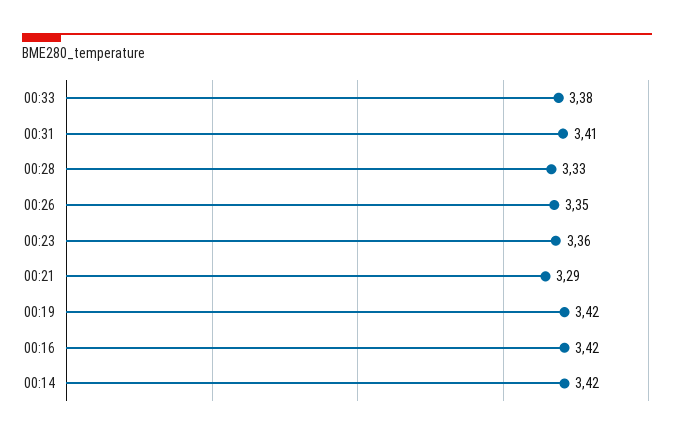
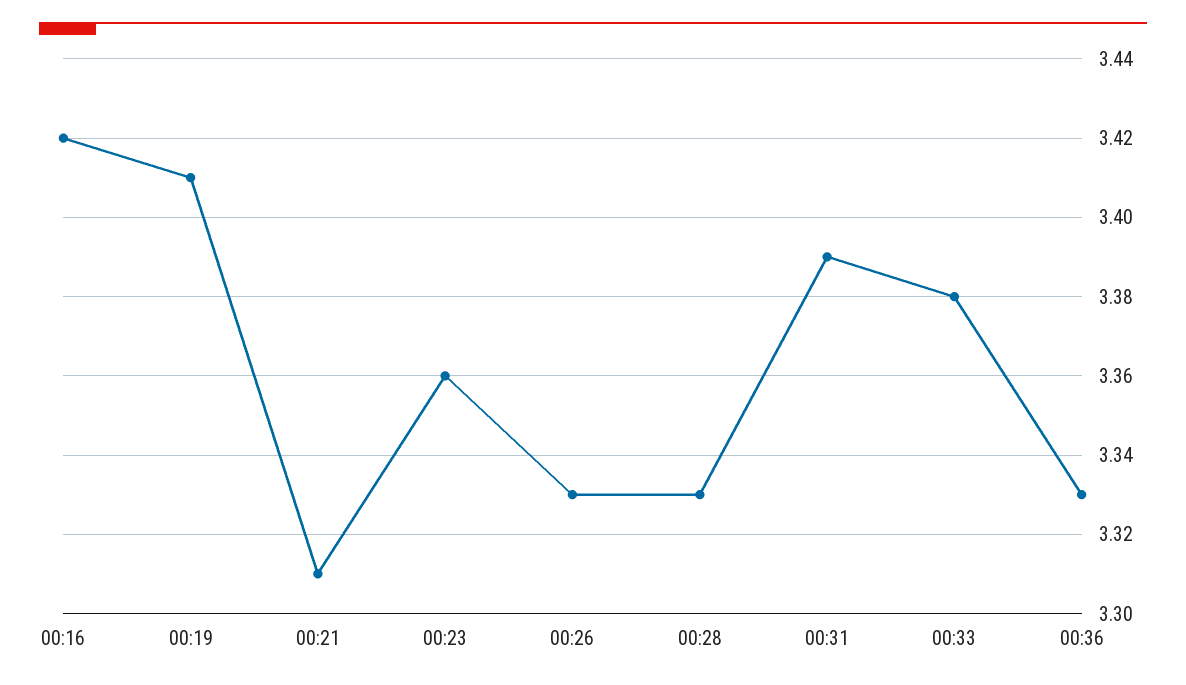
00:31: 3.41 -> 3.39
00:26: 3.35 -> 3.33
00:21: 3.29 -> 3.31
00:19: 3.42 -> 3.41
00:14: 3.42 -> none
00:36: none -> 3.33

